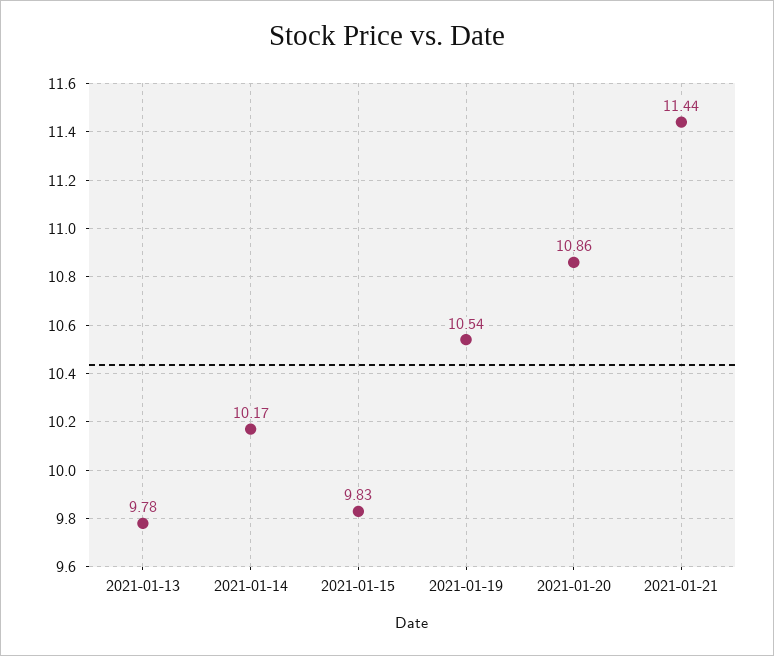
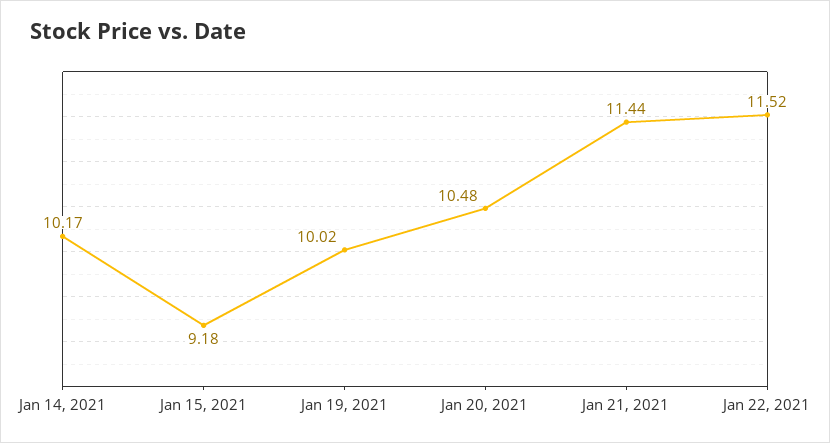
2021-01-13: 9.78 -> none
2021-01-15: 9.83 -> 9.18
2021-01-19: 10.54 -> 10.02
2021-01-20: 10.86 -> 10.48
Jan 22, 2021: none -> 11.52

